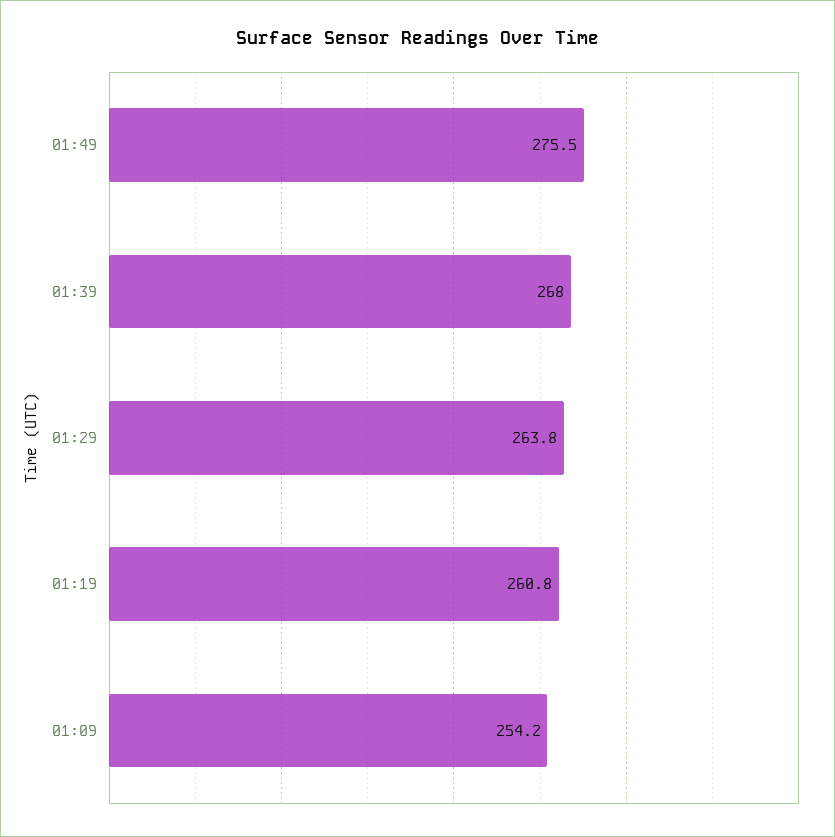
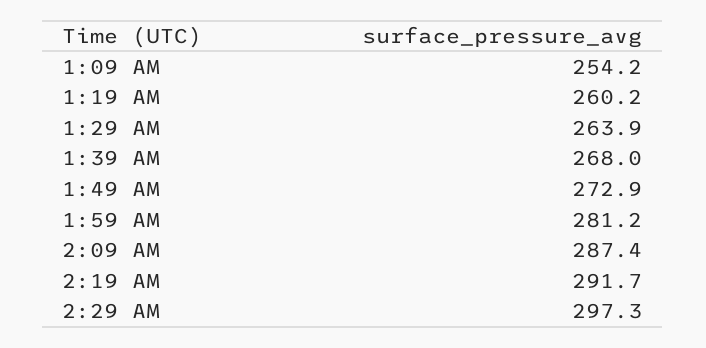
01:49: 275.5 -> 272.9
01:29: 263.8 -> 263.9
01:19: 260.8 -> 260.2
1:59 AM: none -> 281.2
2:09 AM: none -> 287.4
2:19 AM: none -> 291.7
2:29 AM: none -> 297.3

